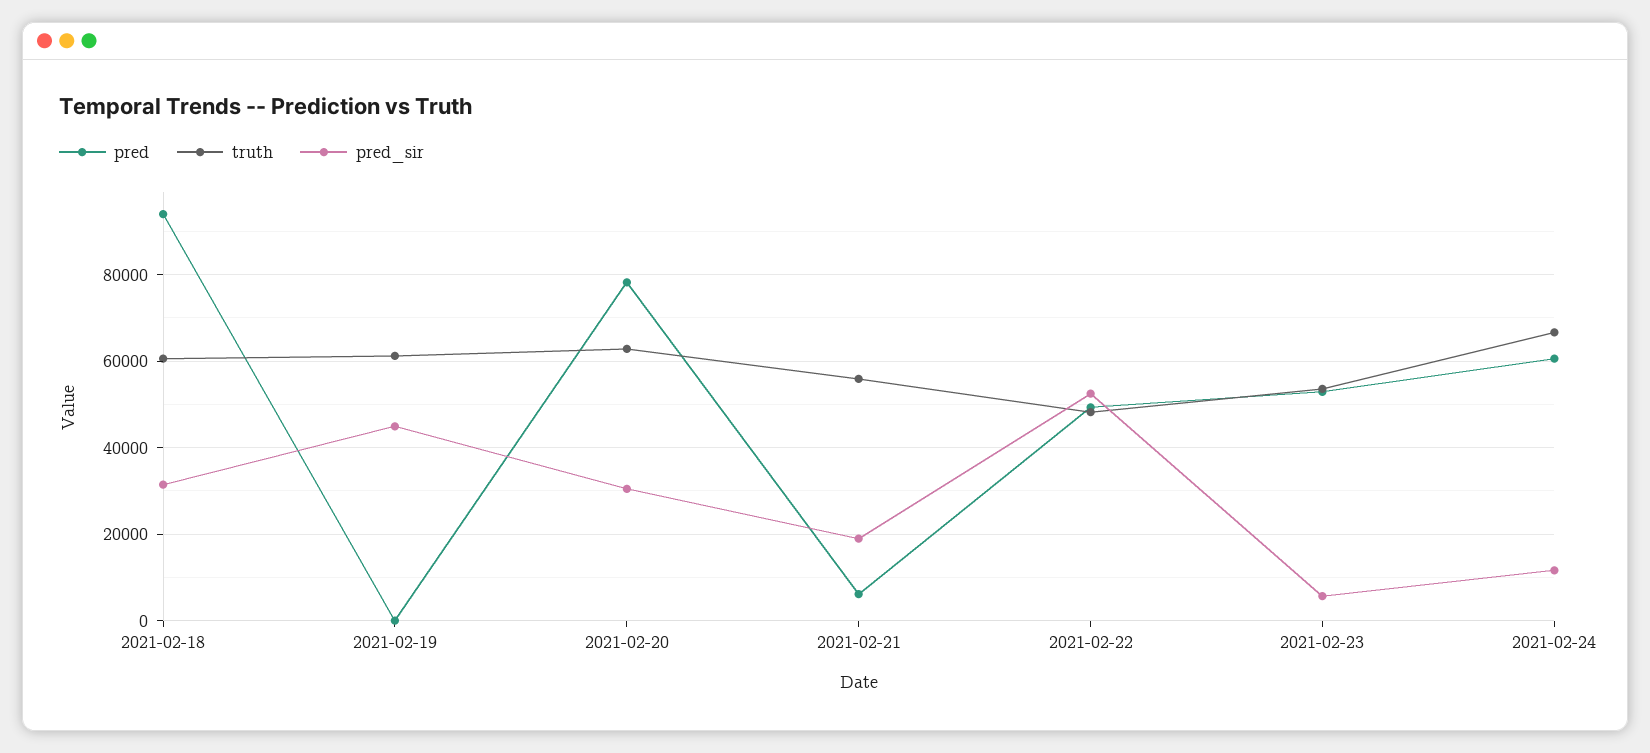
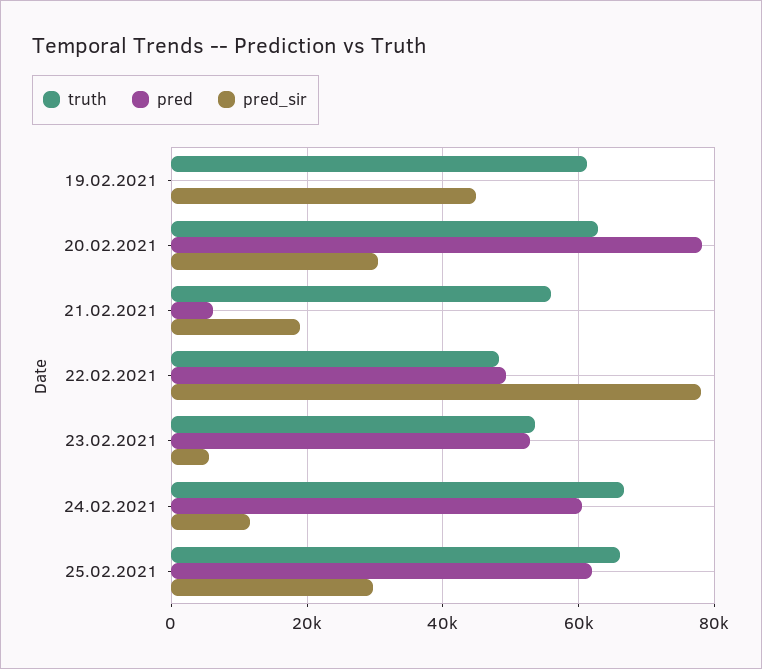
pred, 2021-02-18: 94000 -> none
truth, 2021-02-18: 60000 -> none
pred_sir, 2021-02-18: 32000 -> none
pred_sir, 2021-02-22: 52000 -> 78000
truth, 25.02.2021: none -> 66000
pred, 25.02.2021: none -> 62000
pred_sir, 25.02.2021: none -> 30000

